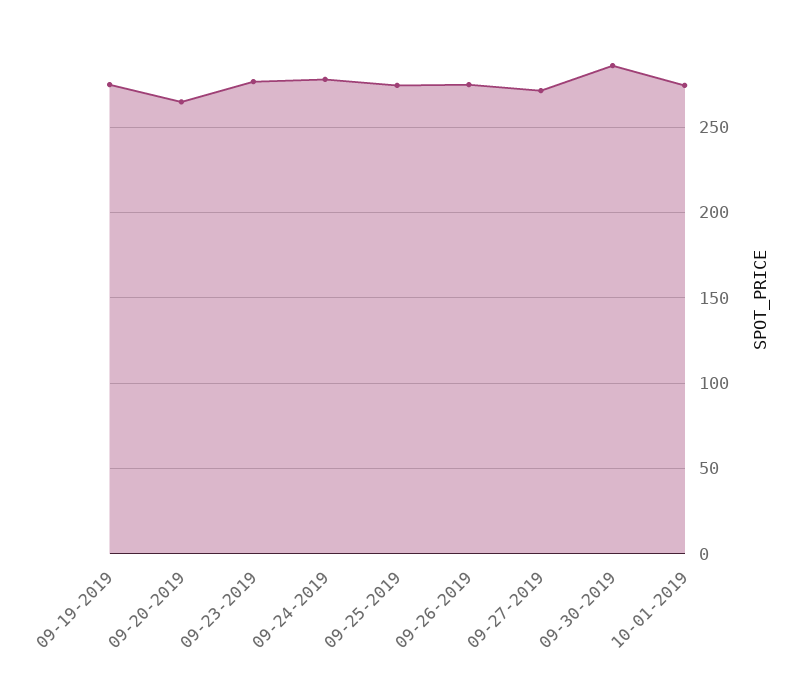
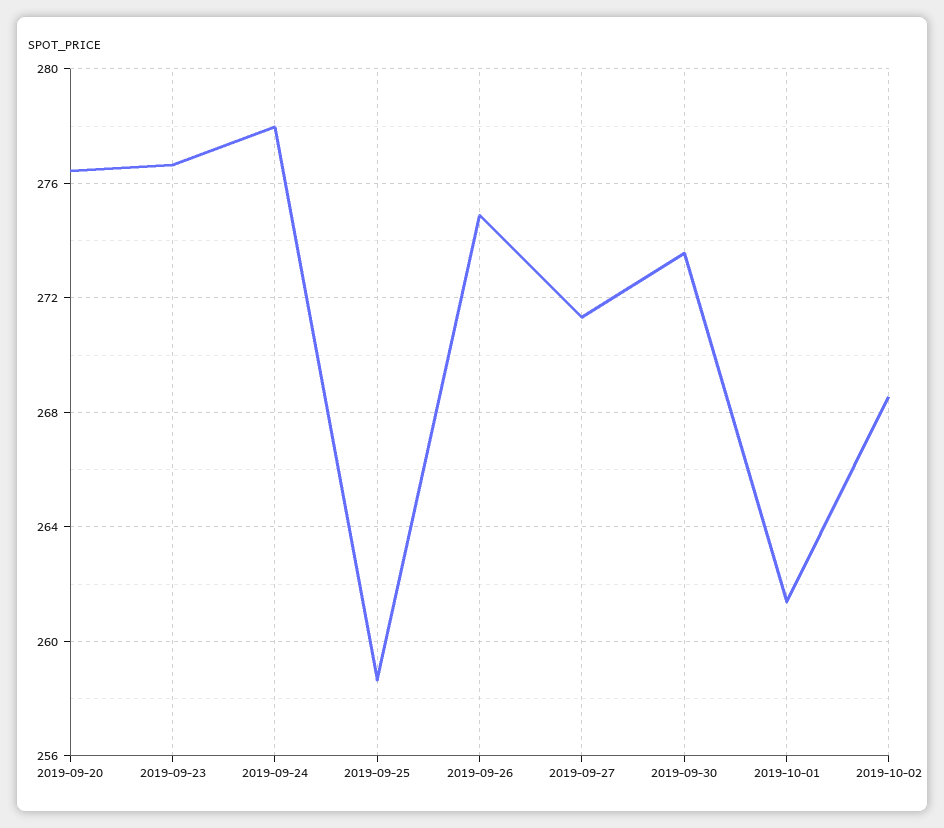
09-19-2019: 275 -> none
09-20-2019: 265 -> 276.5
09-25-2019: 275 -> 258.5
09-30-2019: 285 -> 273.5
10-01-2019: 275 -> 261.5
2019-10-02: none -> 268.5

